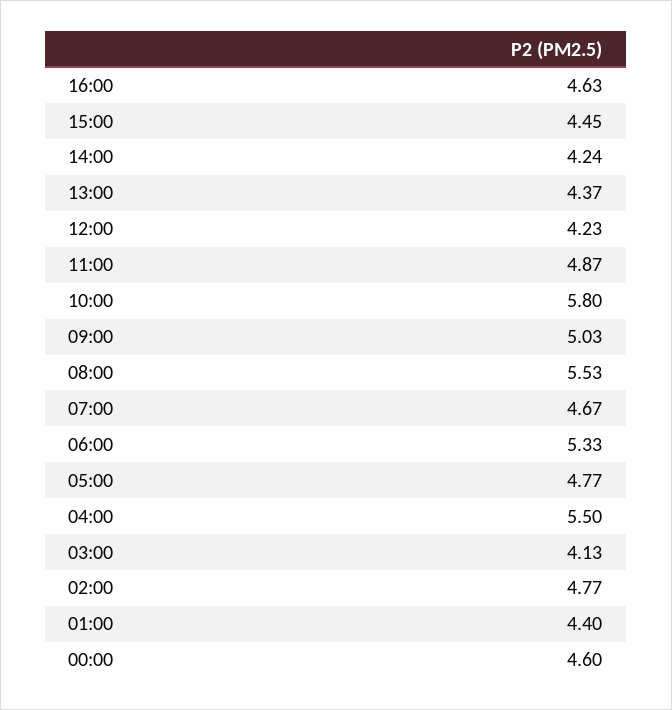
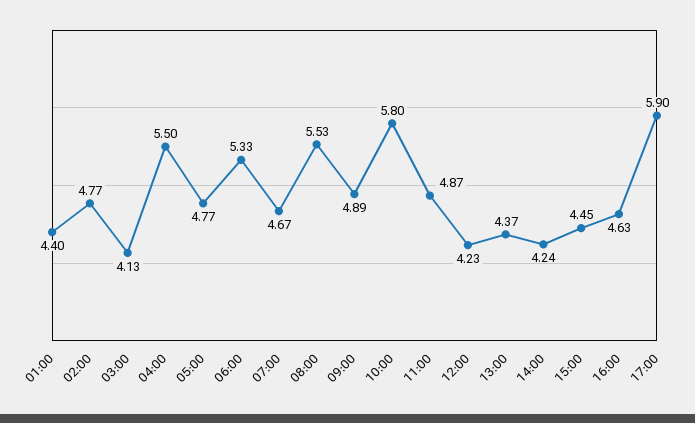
09:00: 5.03 -> 4.89
00:00: 4.6 -> none
17:00: none -> 5.9

